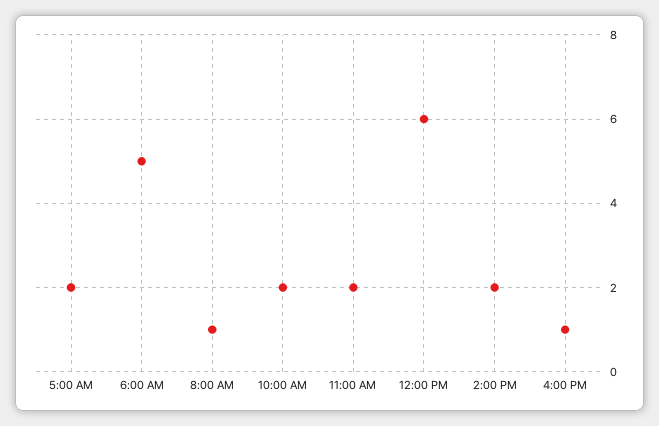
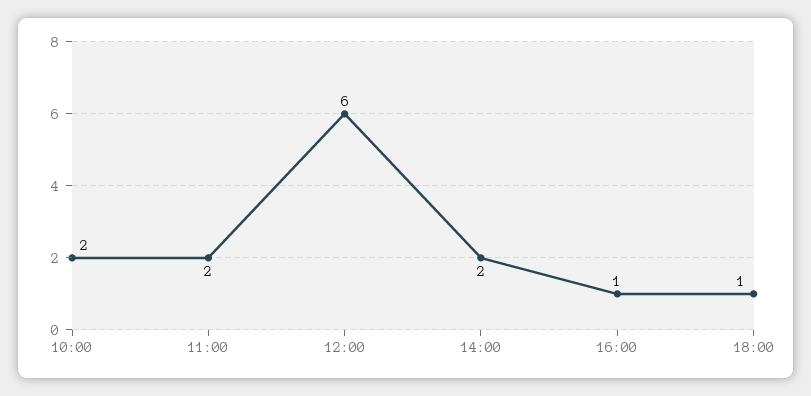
5:00 AM: 2 -> none
6:00 AM: 5 -> none
8:00 AM: 1 -> none
18:00: none -> 1

